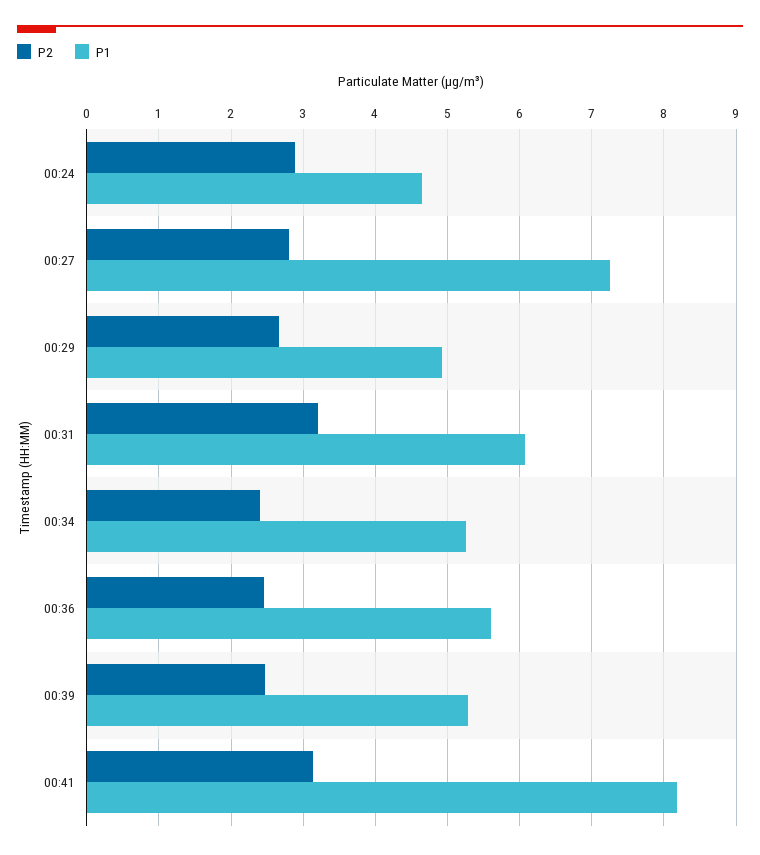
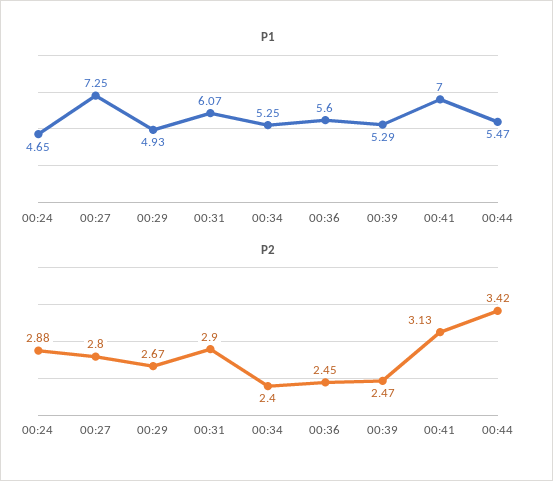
P2, 00:31: 3.2 -> 2.9
P1, 00:41: 8.2 -> 7
P1, 00:44: none -> 5.47
P2, 00:44: none -> 3.42

